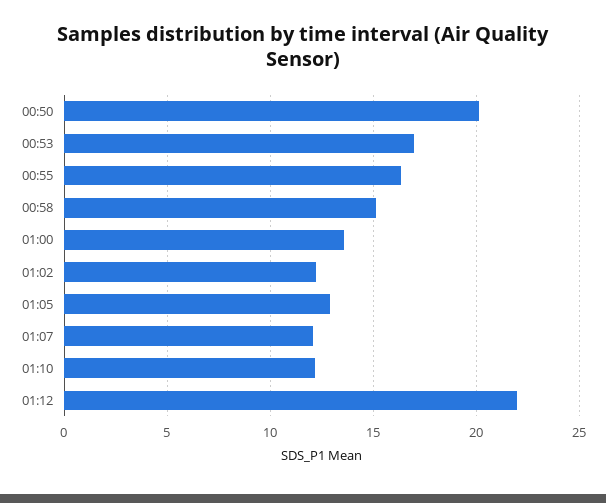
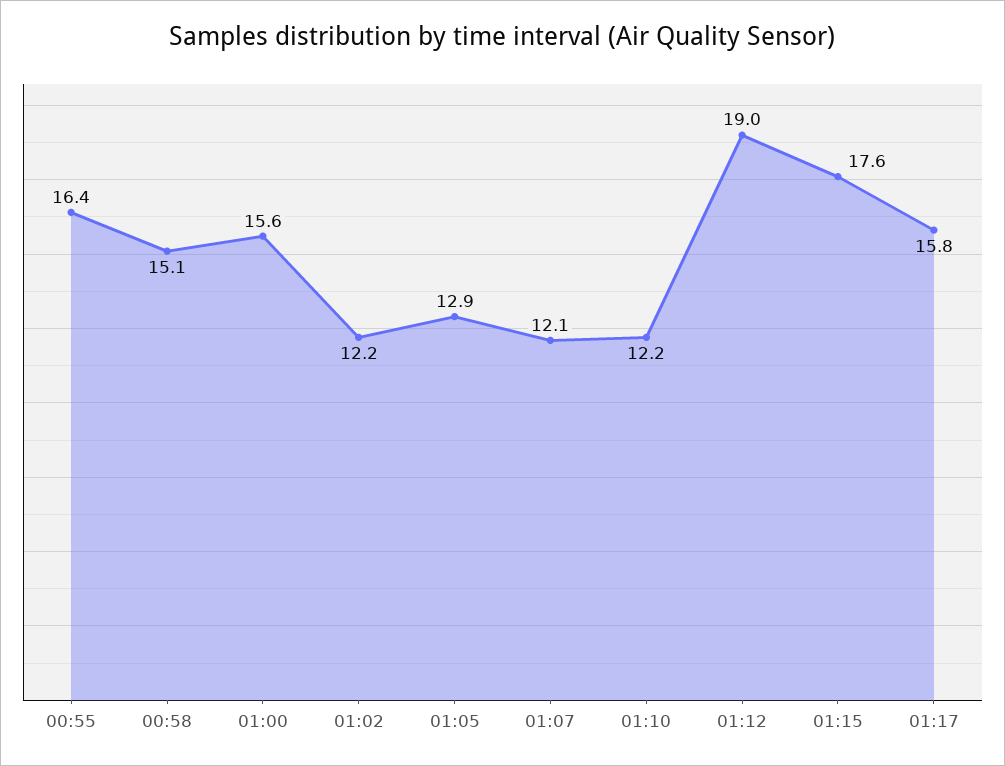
00:50: 20 -> none
00:53: 17 -> none
01:00: 13.5 -> 15.6
01:12: 22 -> 19
01:15: none -> 17.6
01:17: none -> 15.8

